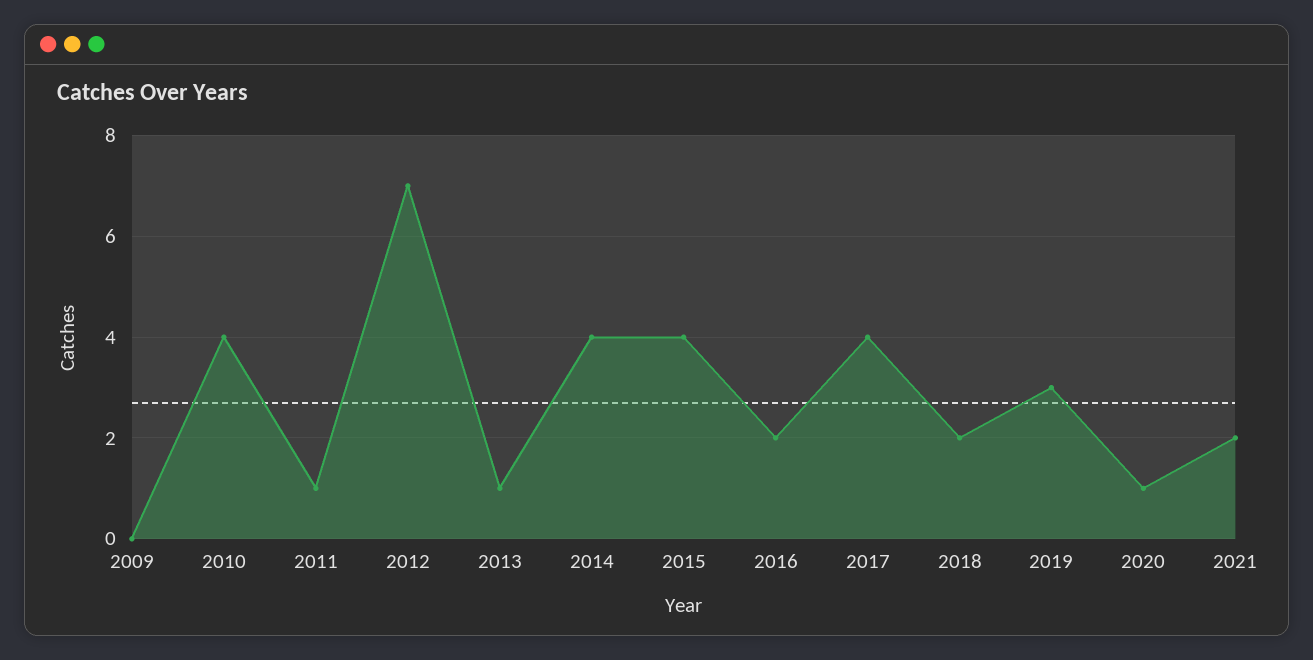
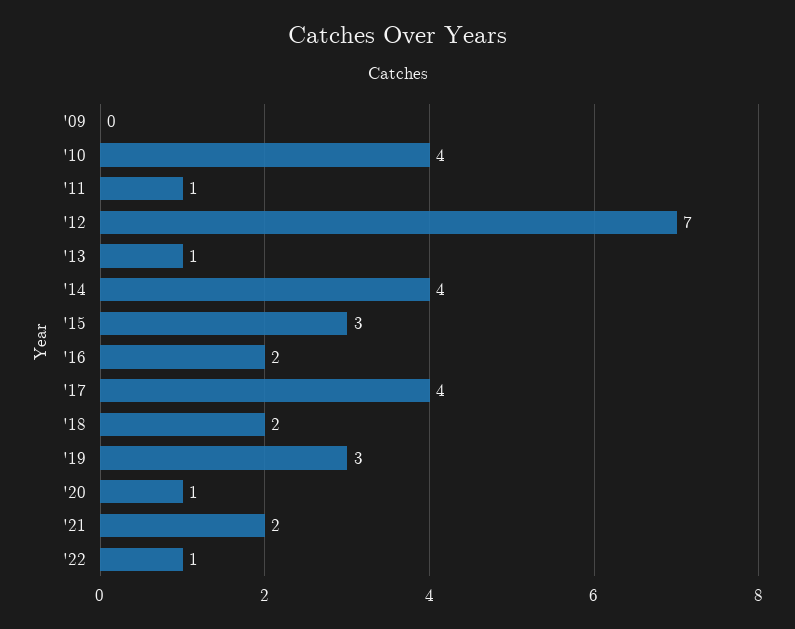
2015: 4 -> 3
'22: none -> 1

